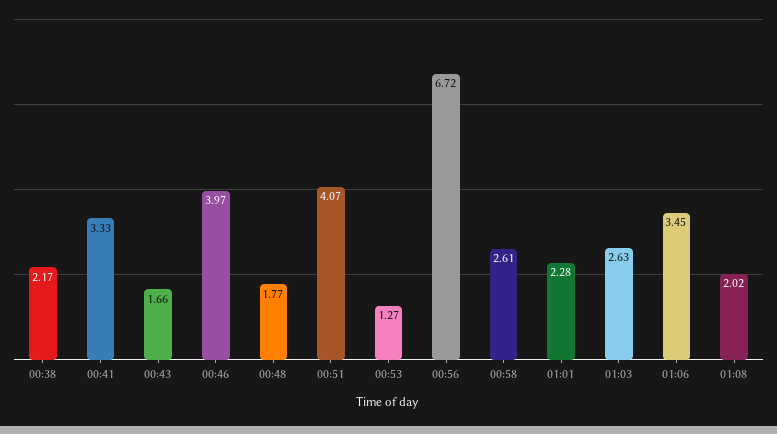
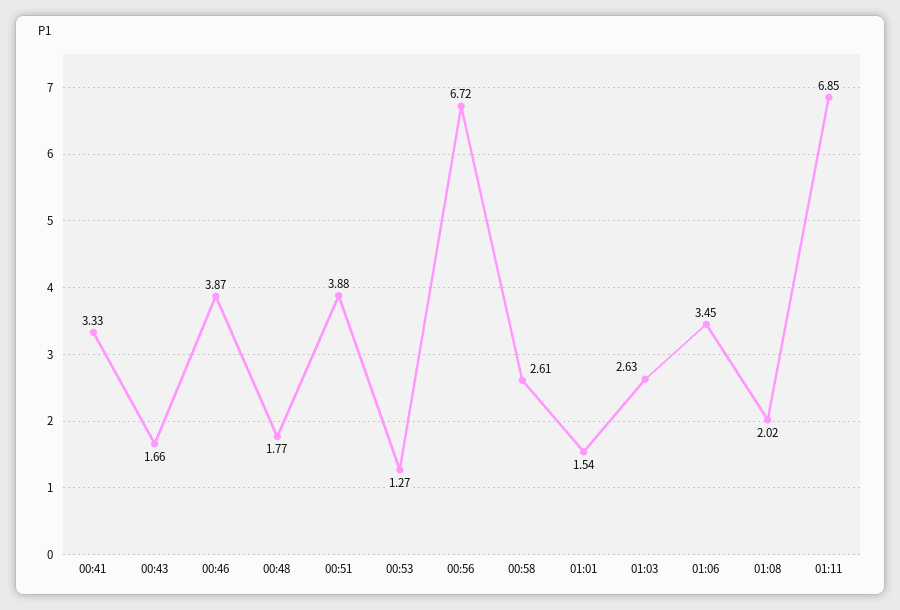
00:38: 2.17 -> none
00:46: 3.97 -> 3.87
00:51: 4.07 -> 3.88
01:01: 2.28 -> 1.54
01:11: none -> 6.85

